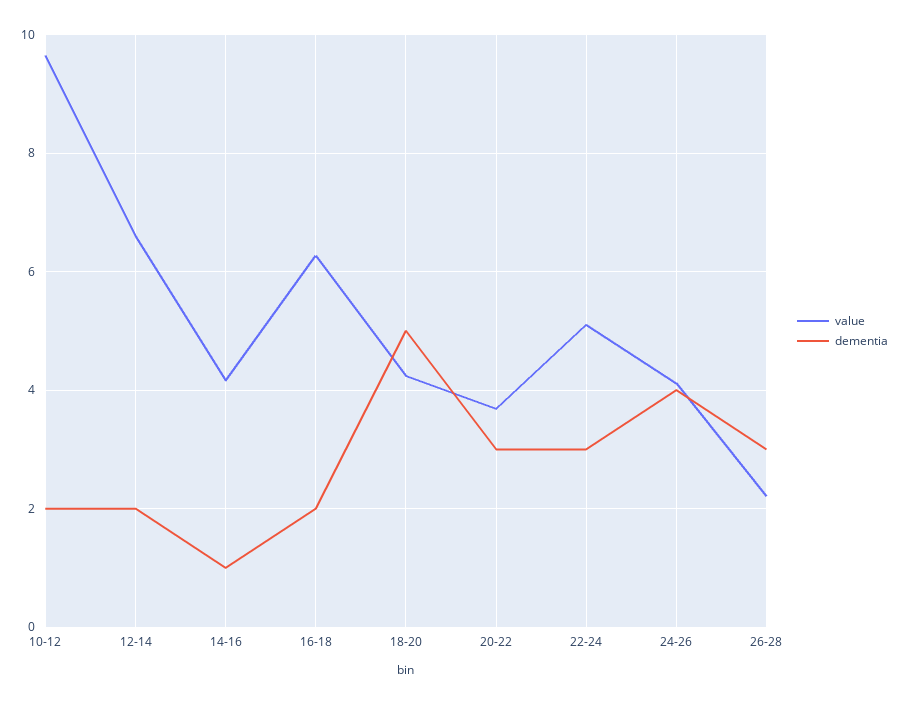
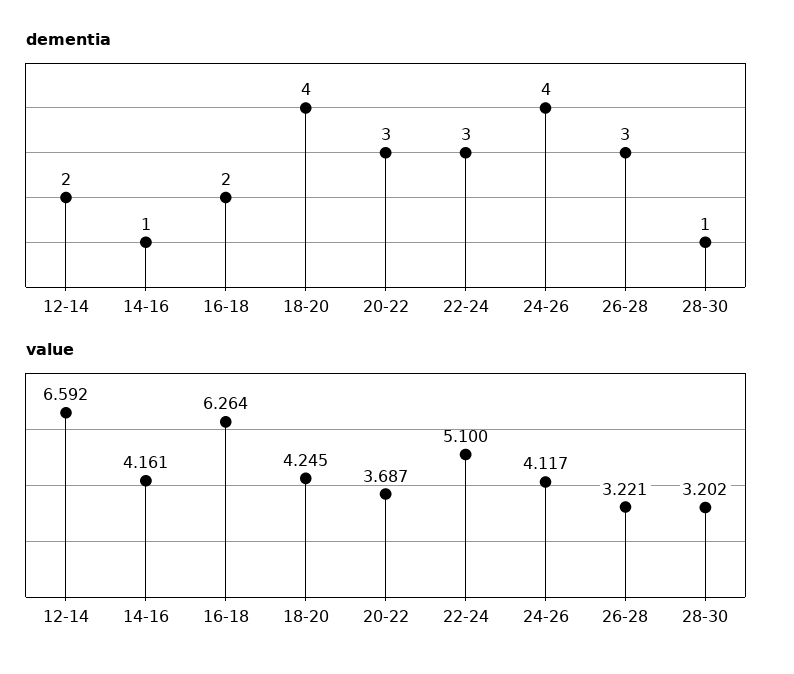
value, 10-12: 9.6 -> none
dementia, 10-12: 2 -> none
dementia, 18-20: 5 -> 4
value, 26-28: 2.2 -> 3.221
dementia, 28-30: none -> 1
value, 28-30: none -> 3.202

